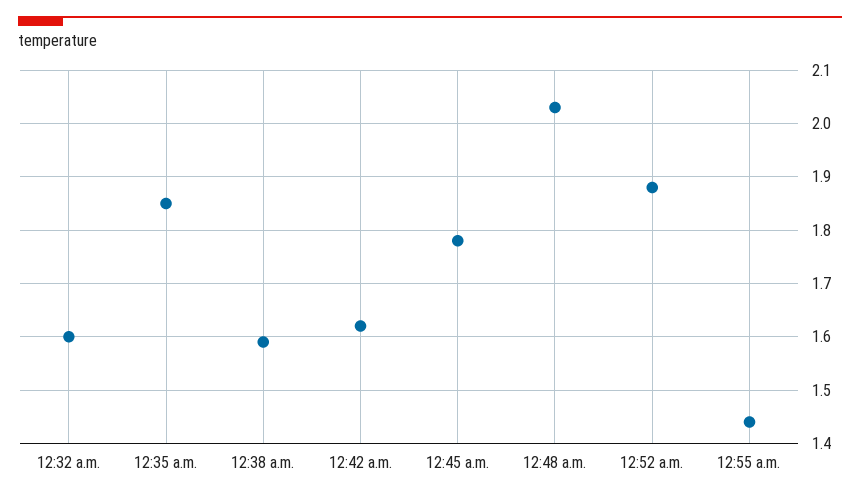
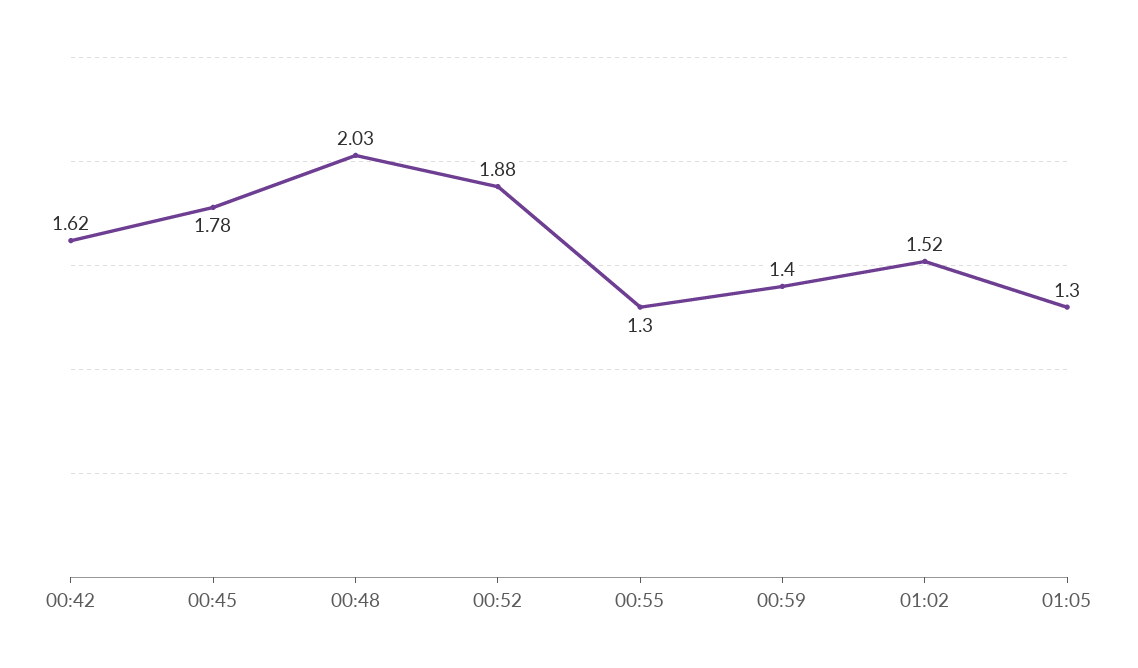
12:32 a.m.: 1.6 -> none
12:35 a.m.: 1.85 -> none
12:38 a.m.: 1.6 -> none
12:55 a.m.: 1.45 -> 1.3
00:59: none -> 1.4
01:02: none -> 1.52
01:05: none -> 1.3

